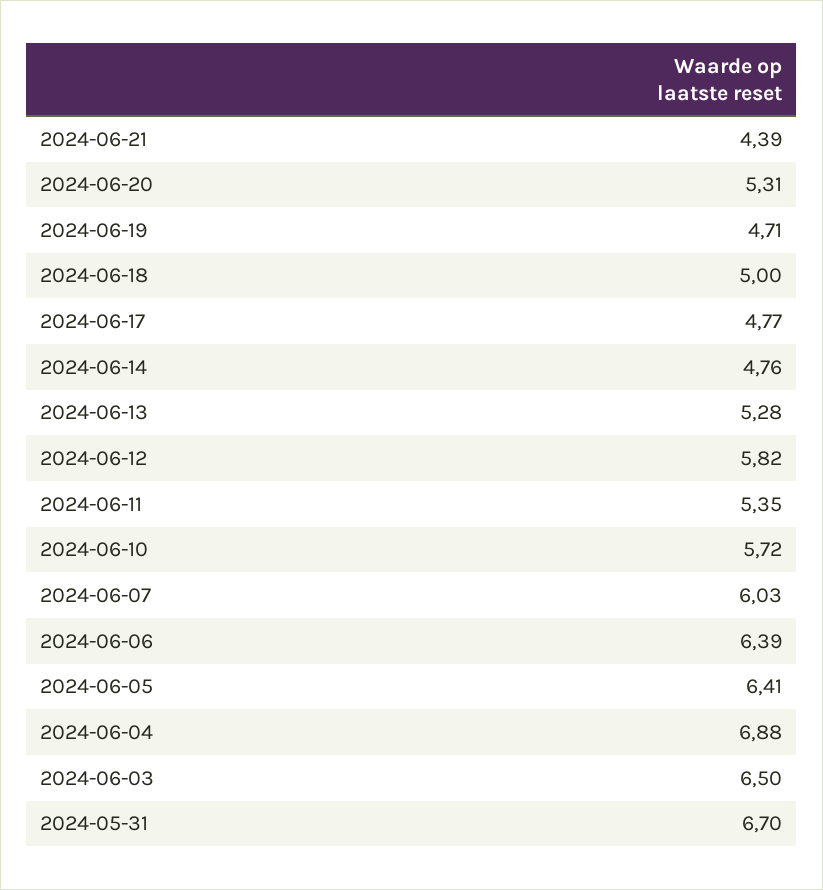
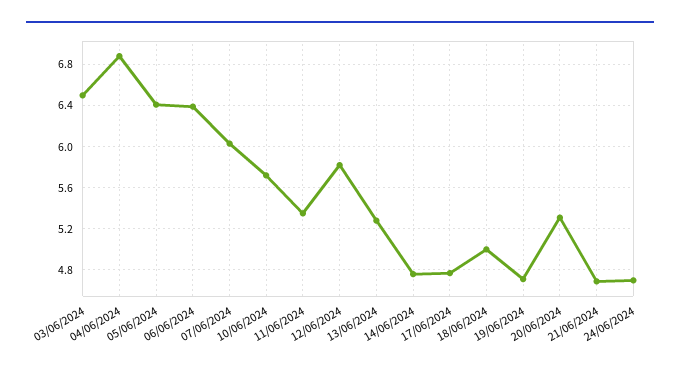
2024-06-21: 4.39 -> 4.7
2024-05-31: 6.7 -> none
24/06/2024: none -> 4.7

